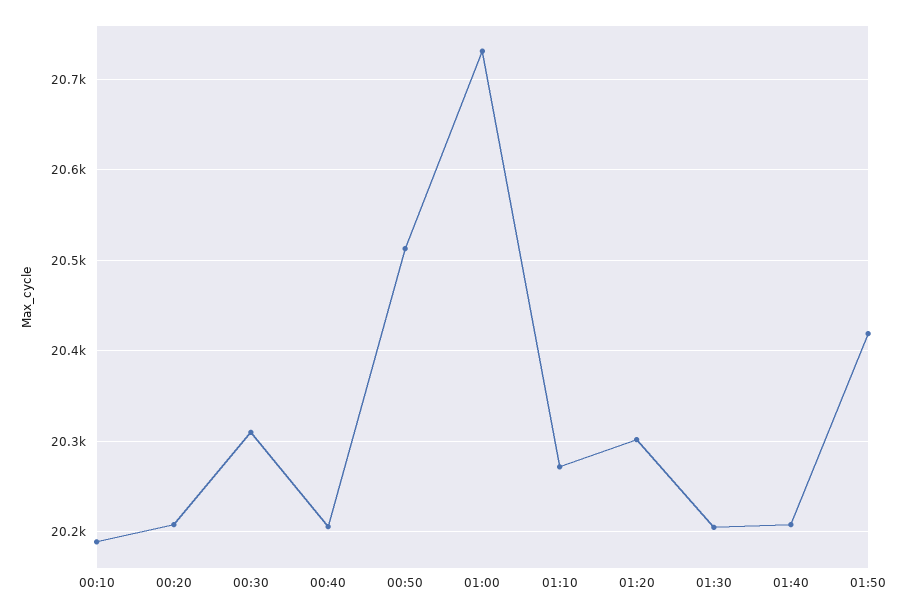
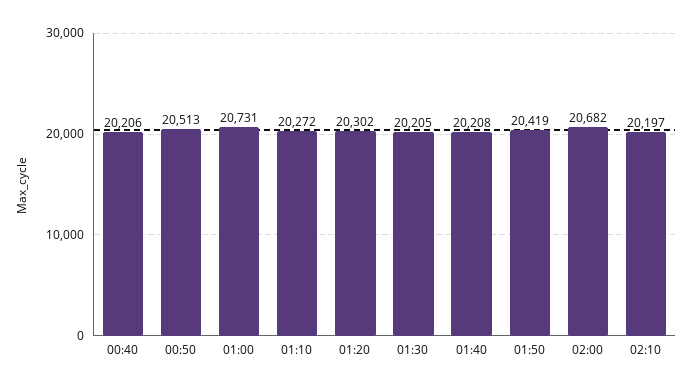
00:10: 20190 -> none
00:20: 20210 -> none
00:30: 20310 -> none
02:00: none -> 20682
02:10: none -> 20197

